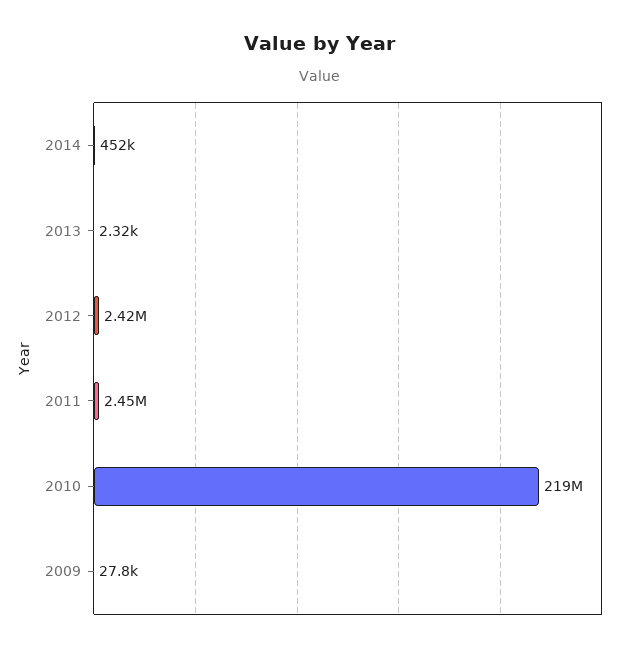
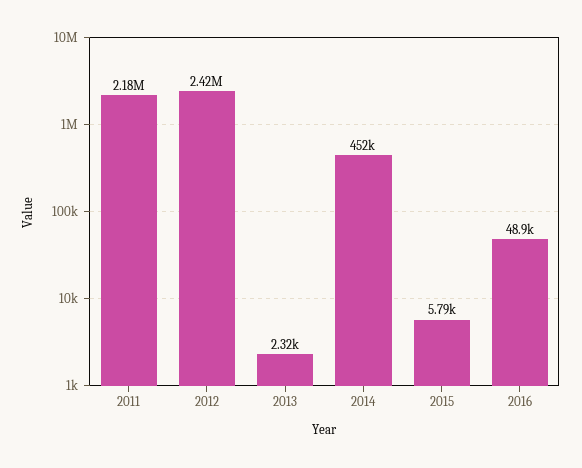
2011: 2450000 -> 2180000
2010: 219000000 -> none
2009: 27800 -> none
2015: none -> 5790
2016: none -> 48900

